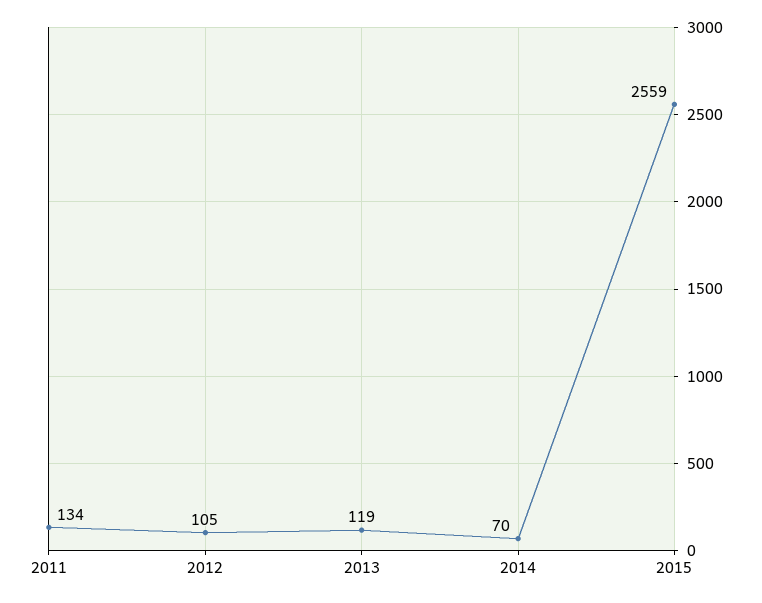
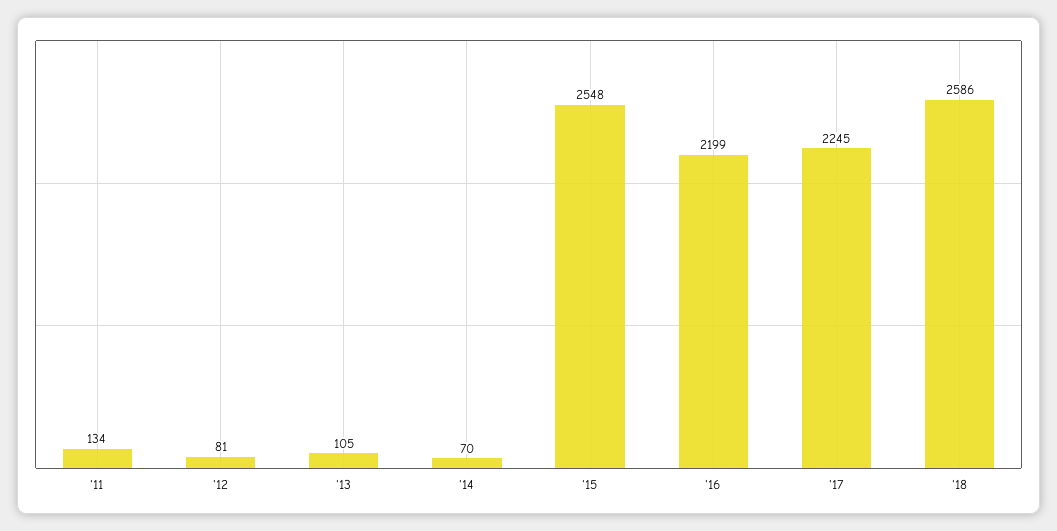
2012: 105 -> 81
2013: 119 -> 105
2015: 2559 -> 2548
'16: none -> 2199
'17: none -> 2245
'18: none -> 2586

